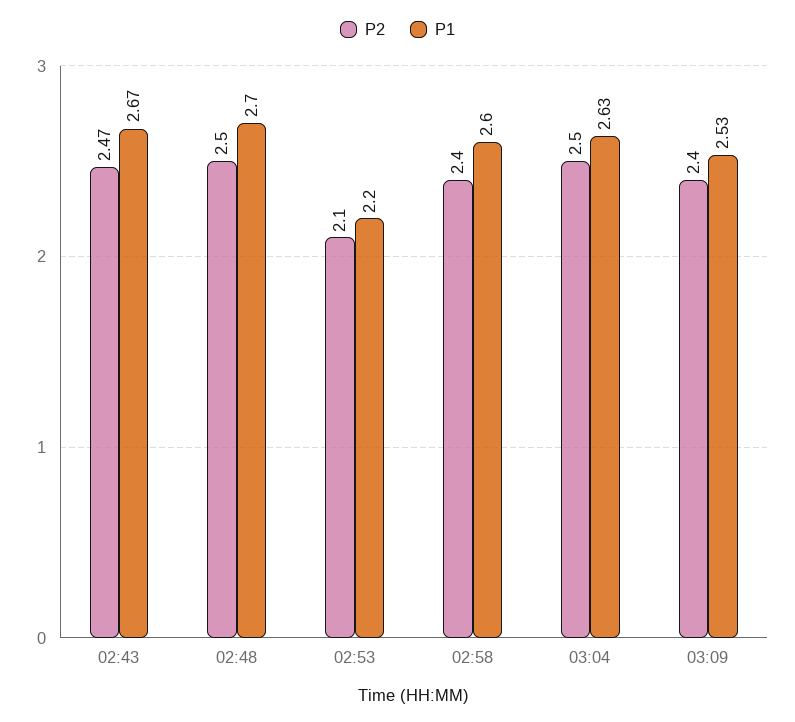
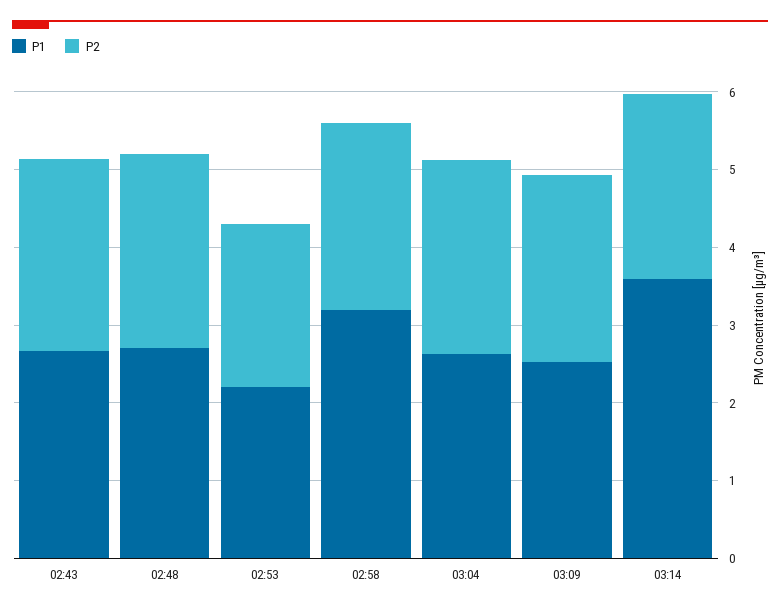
P1, 02:58: 2.6 -> 3.2
P1, 03:14: none -> 3.6
P2, 03:14: none -> 2.4

